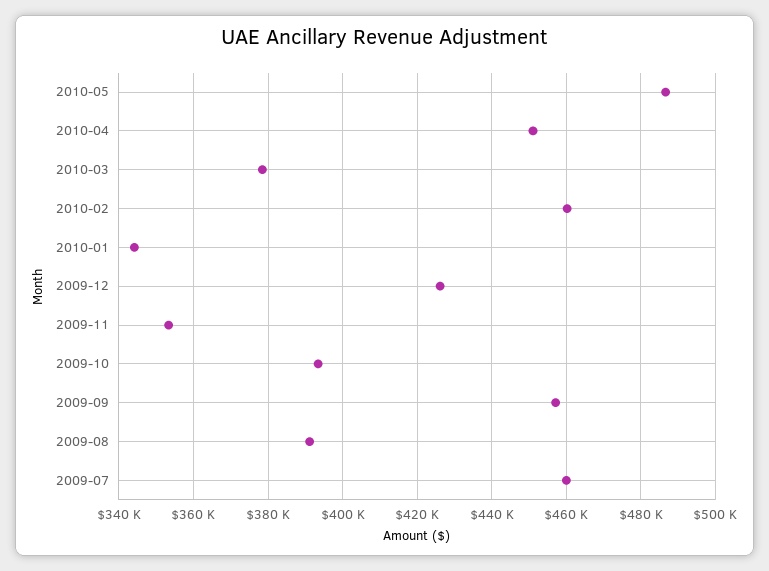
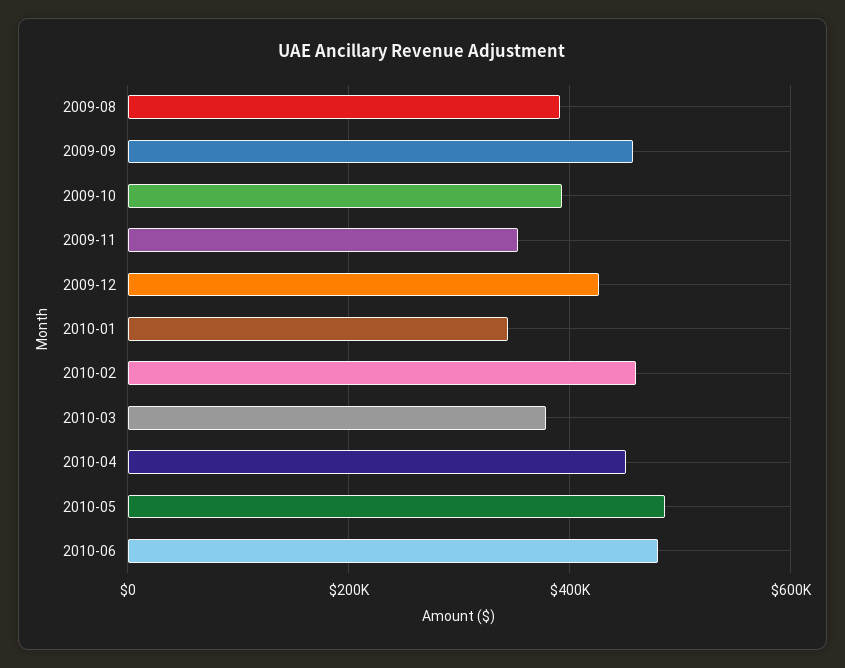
2009-07: 460000 -> none
2010-06: none -> 480000

